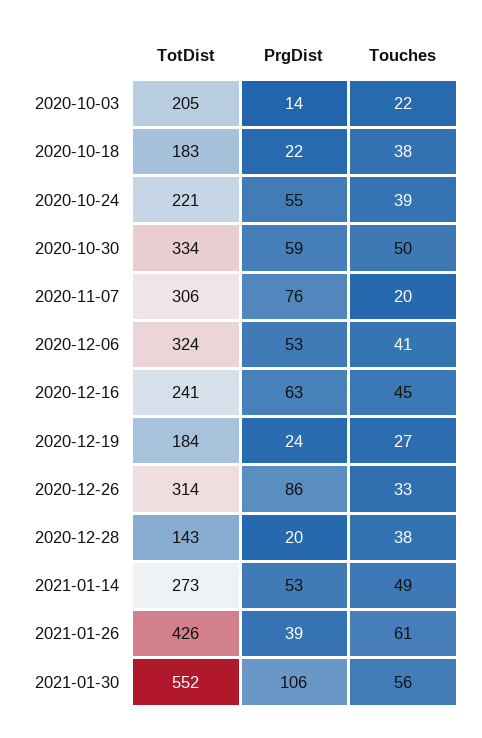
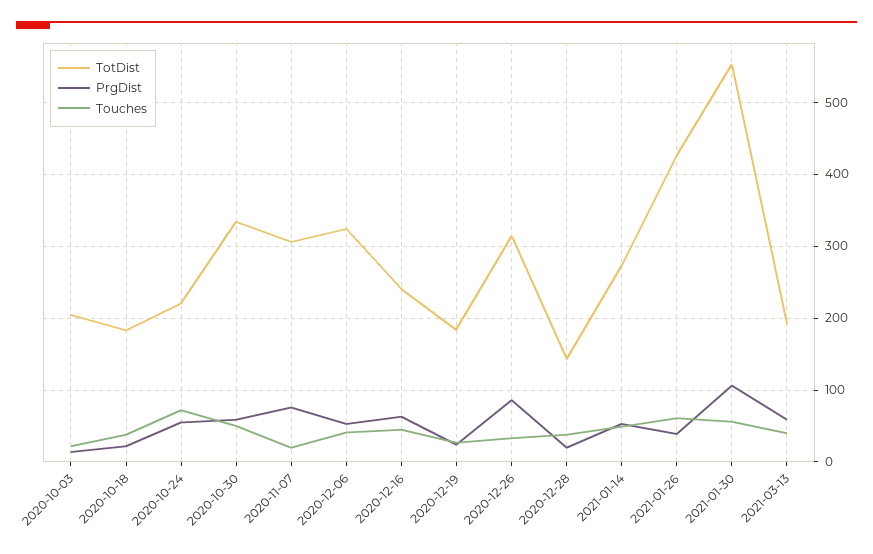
Touches, 2020-10-24: 39 -> 70
TotDist, 2021-03-13: none -> 190
PrgDist, 2021-03-13: none -> 60
Touches, 2021-03-13: none -> 40

